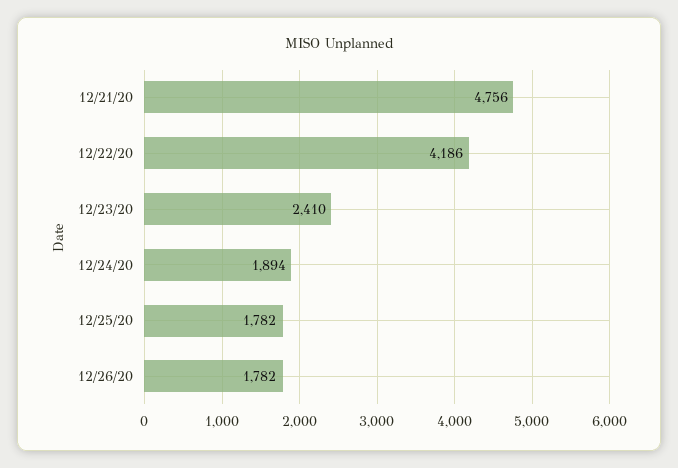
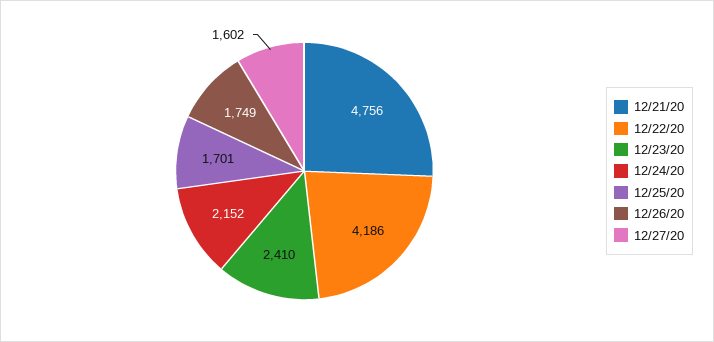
12/24/20: 1894 -> 2152
12/25/20: 1782 -> 1701
12/26/20: 1782 -> 1749
12/27/20: none -> 1602

